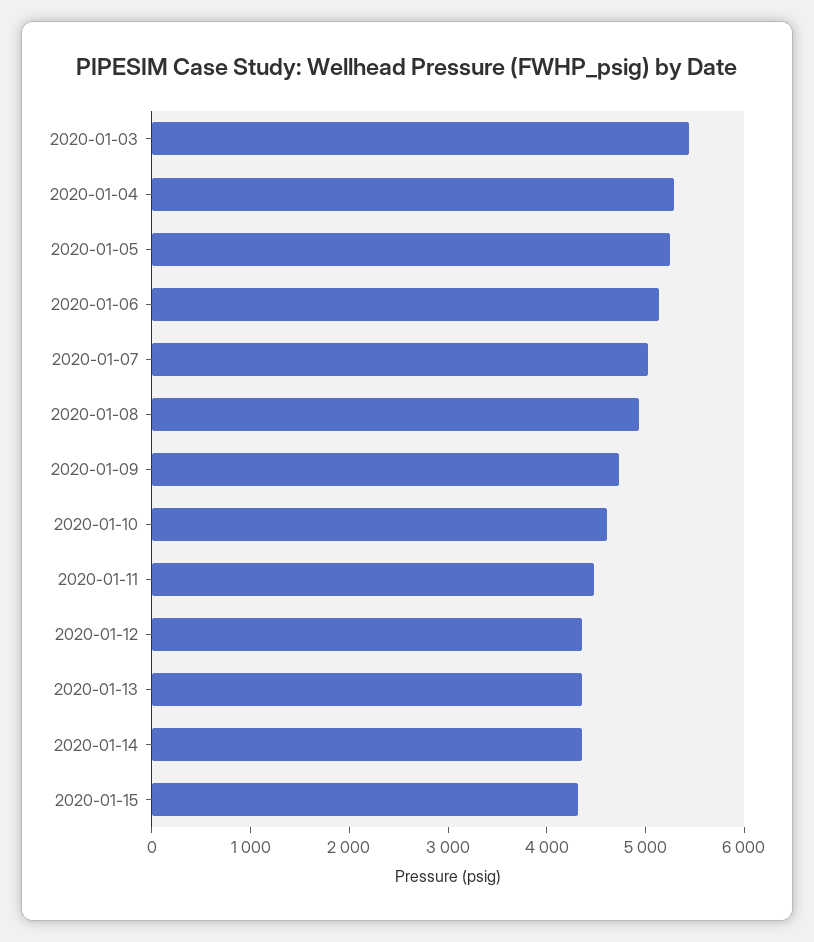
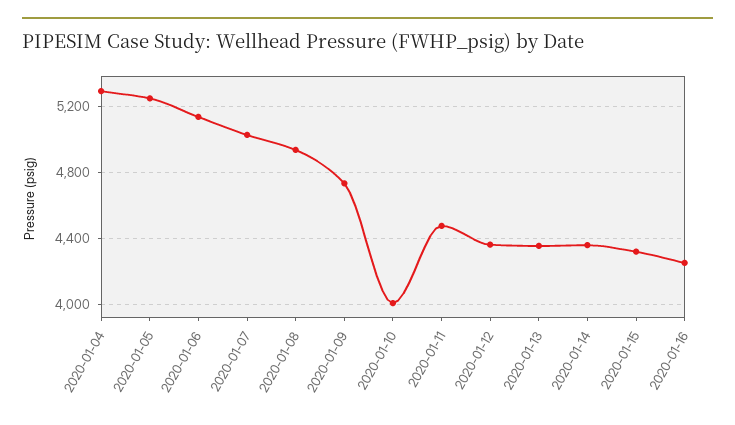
2020-01-03: 5400 -> none
2020-01-10: 4600 -> 4000
2020-01-16: none -> 4250

